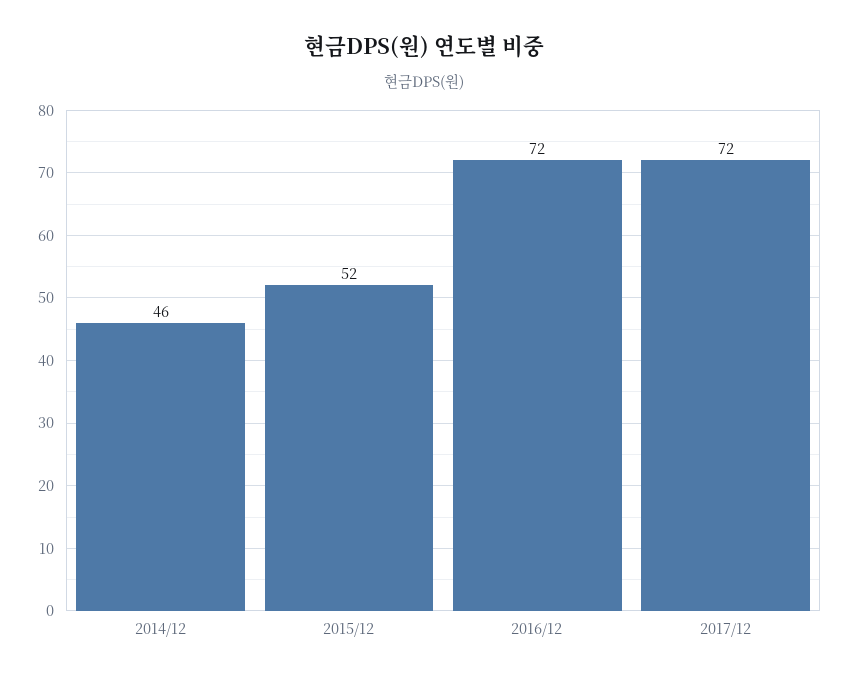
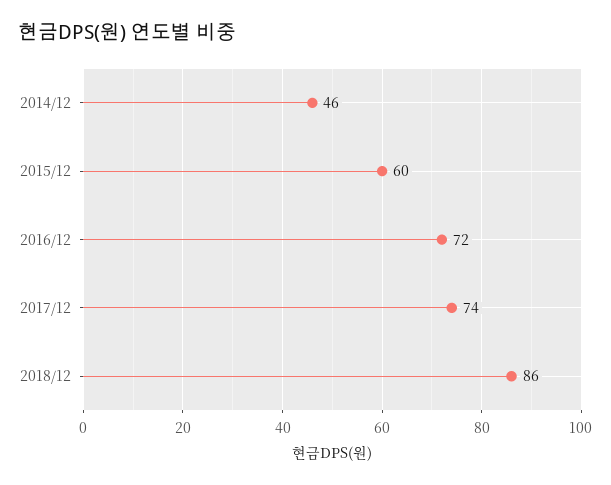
2015/12: 52 -> 60
2017/12: 72 -> 74
2018/12: none -> 86

